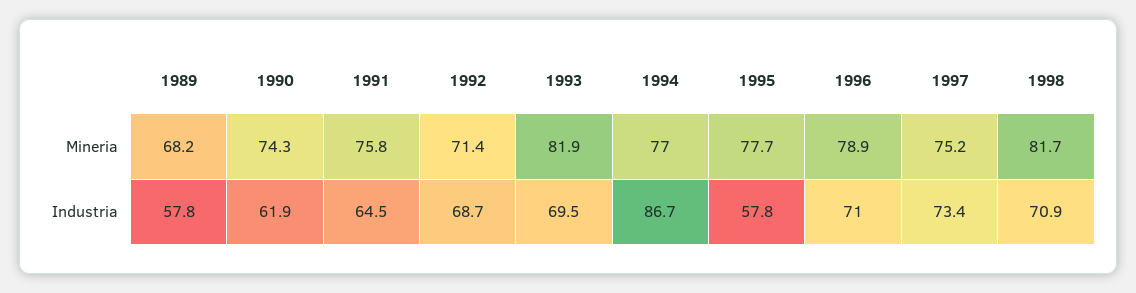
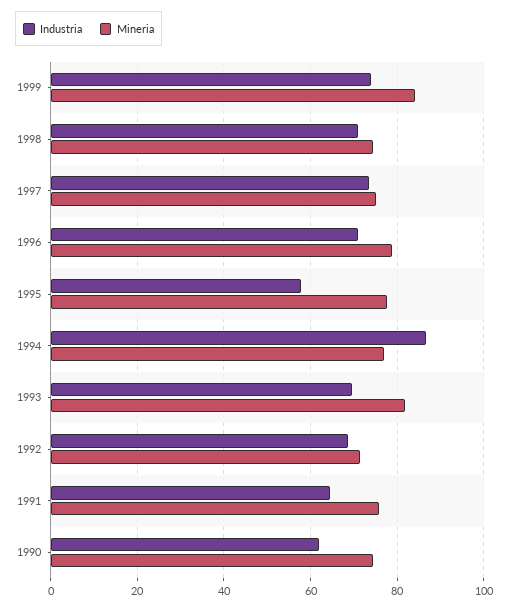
Mineria, 1989: 68.2 -> none
Mineria, 1998: 81.7 -> 74
Industria, 1989: 57.8 -> none
Industria, 1999: none -> 74
Mineria, 1999: none -> 84

